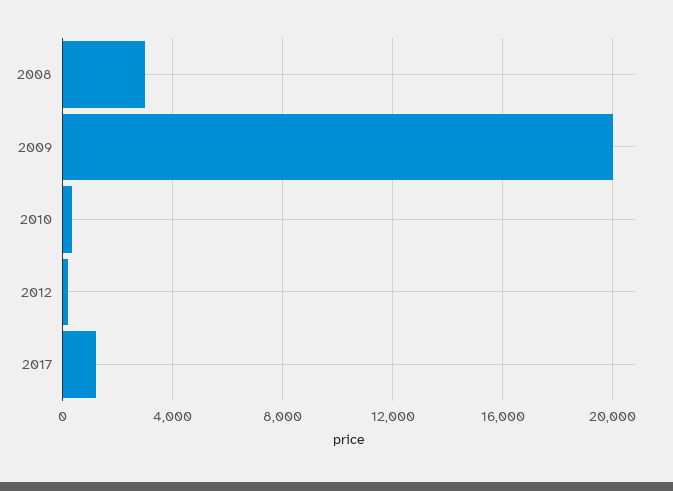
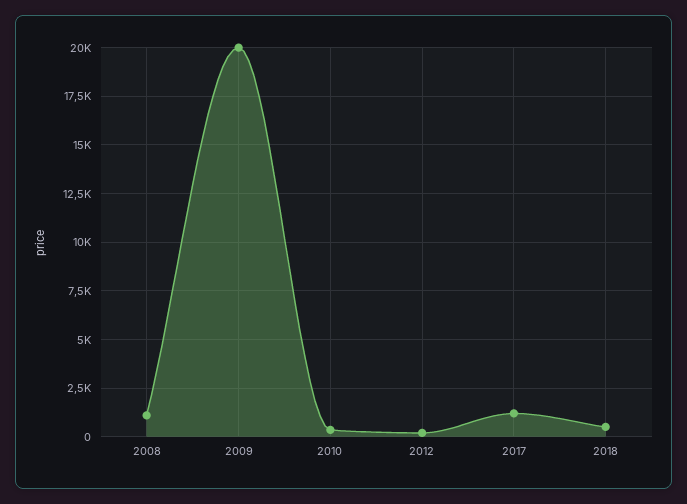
2008: 3000 -> 1000
2018: none -> 500

